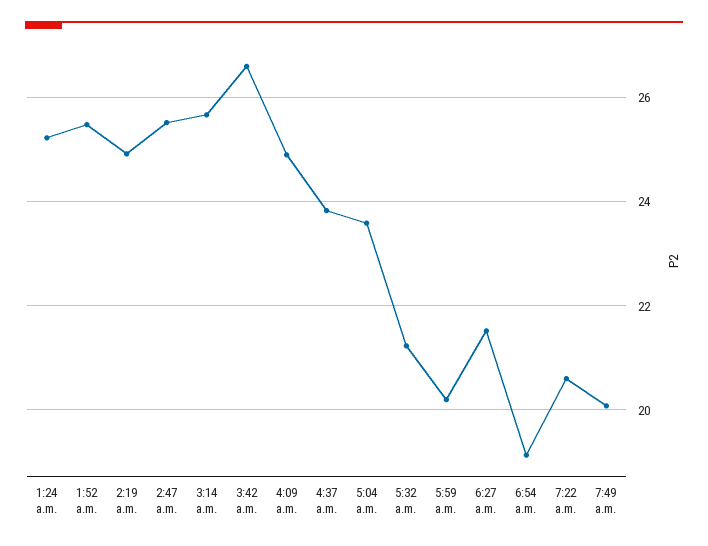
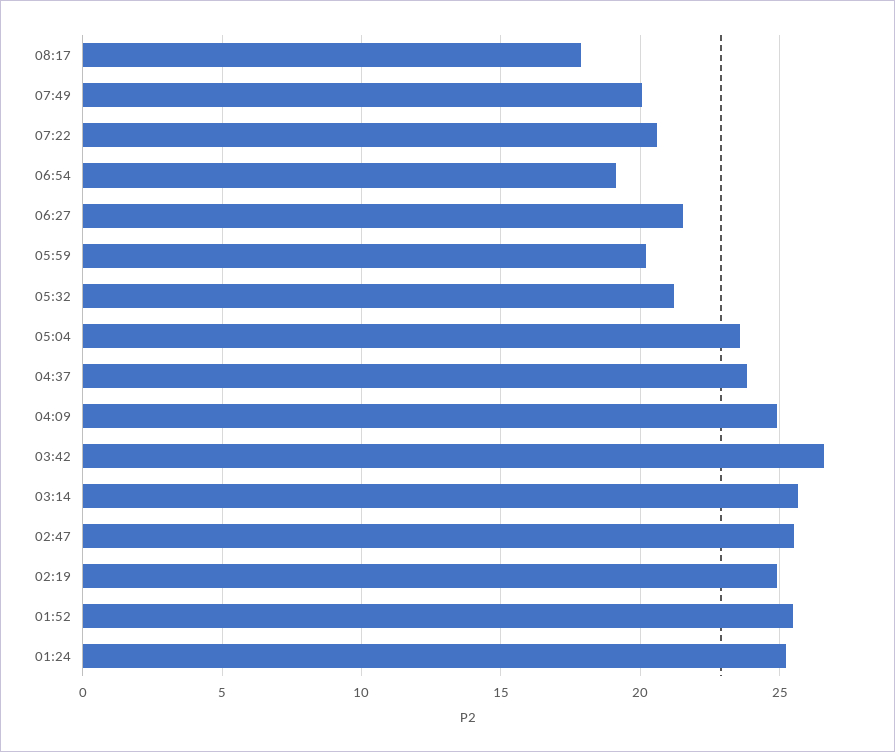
08:17: none -> 18

